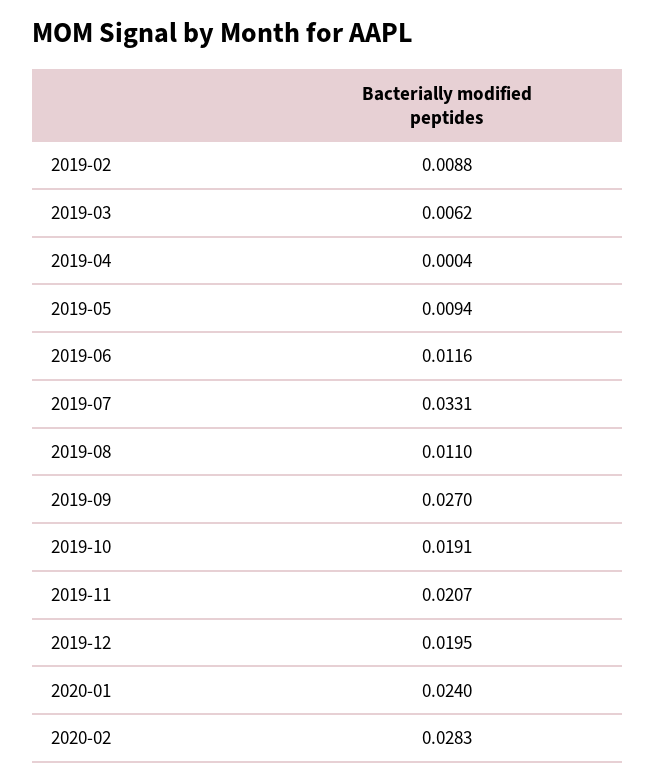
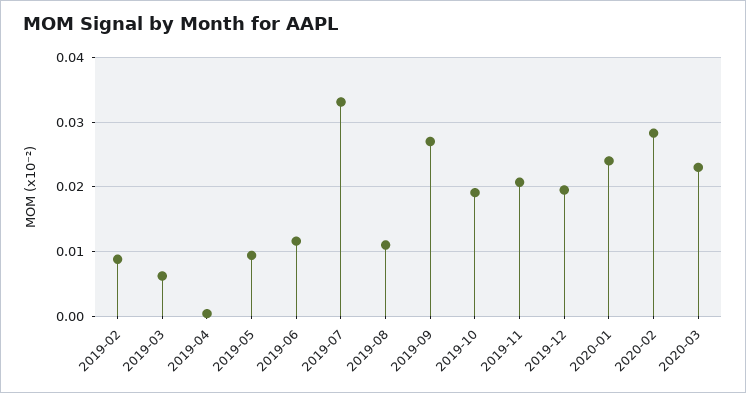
2020-03: none -> 0.023

